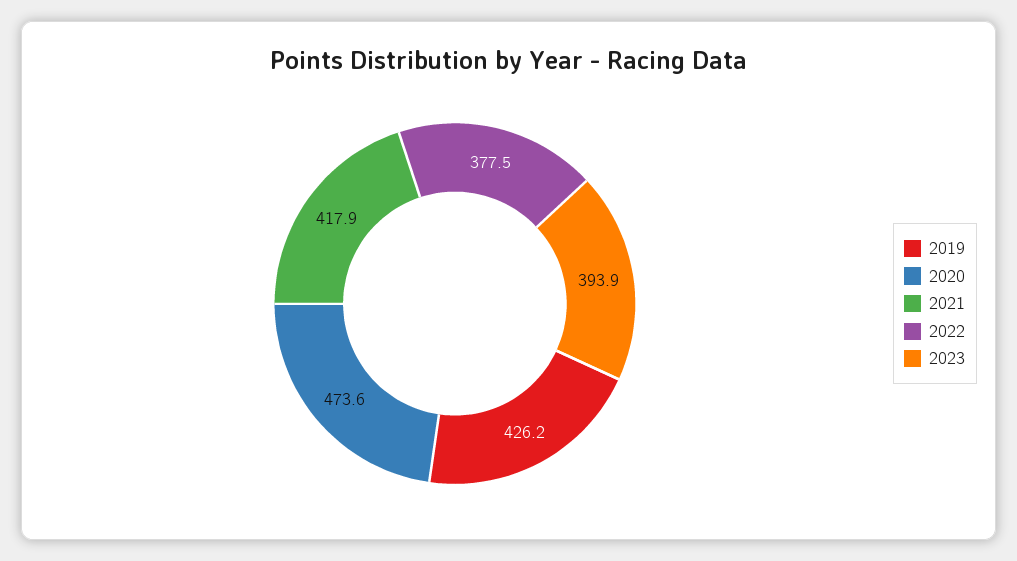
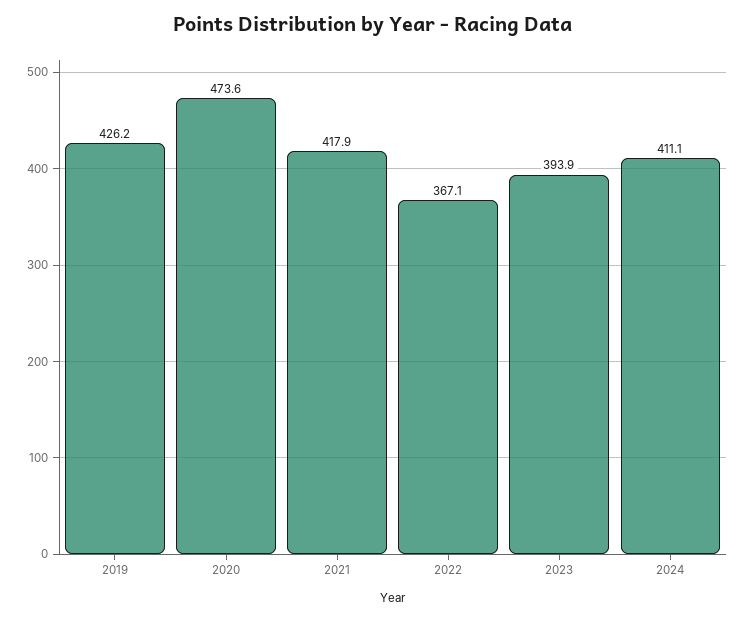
2022: 377.5 -> 367.1
2024: none -> 411.1

